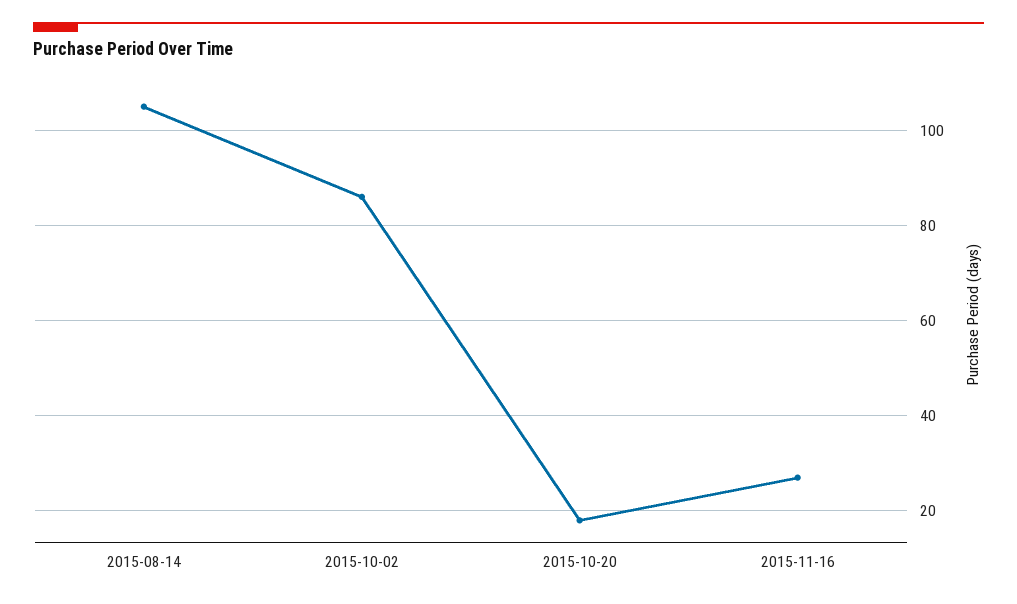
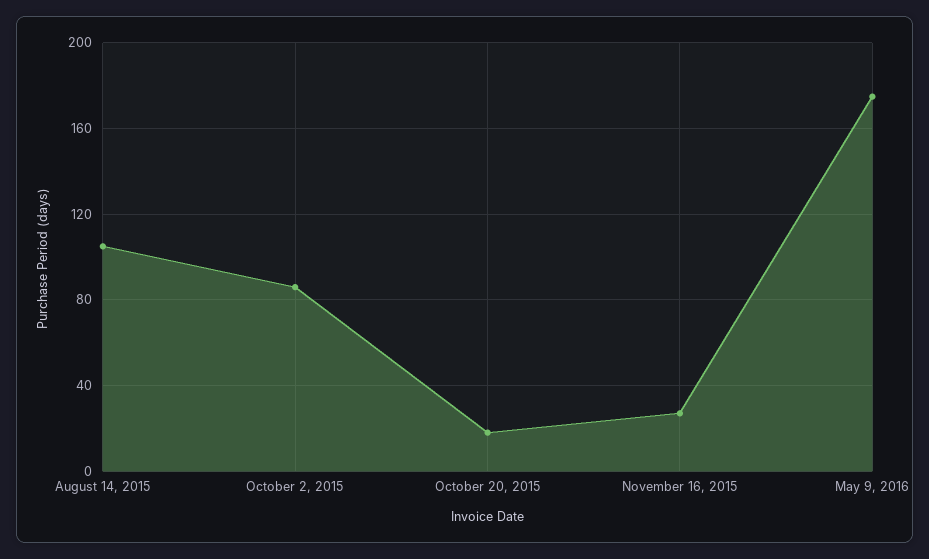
May 9, 2016: none -> 175

